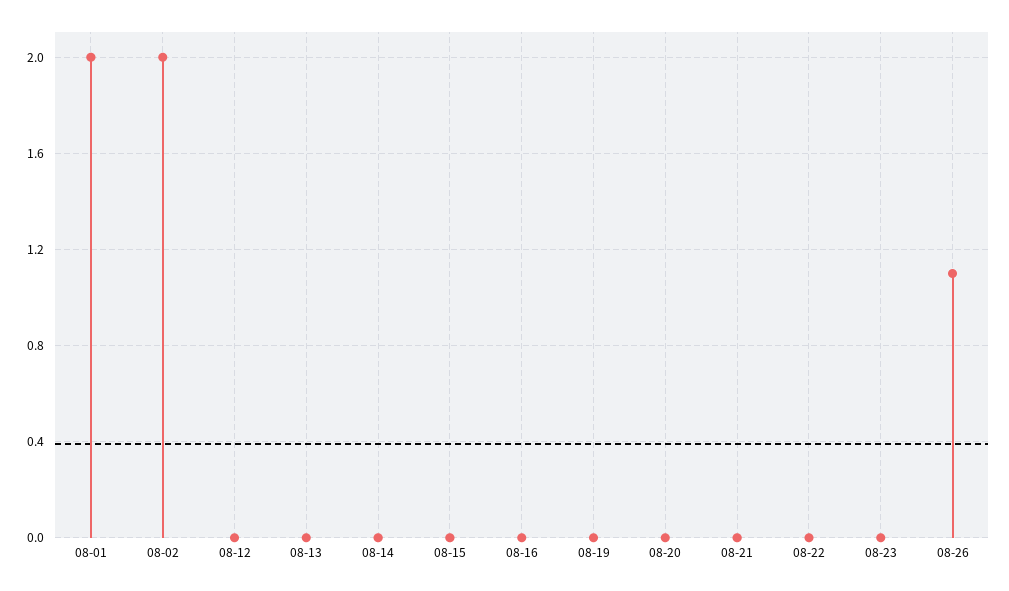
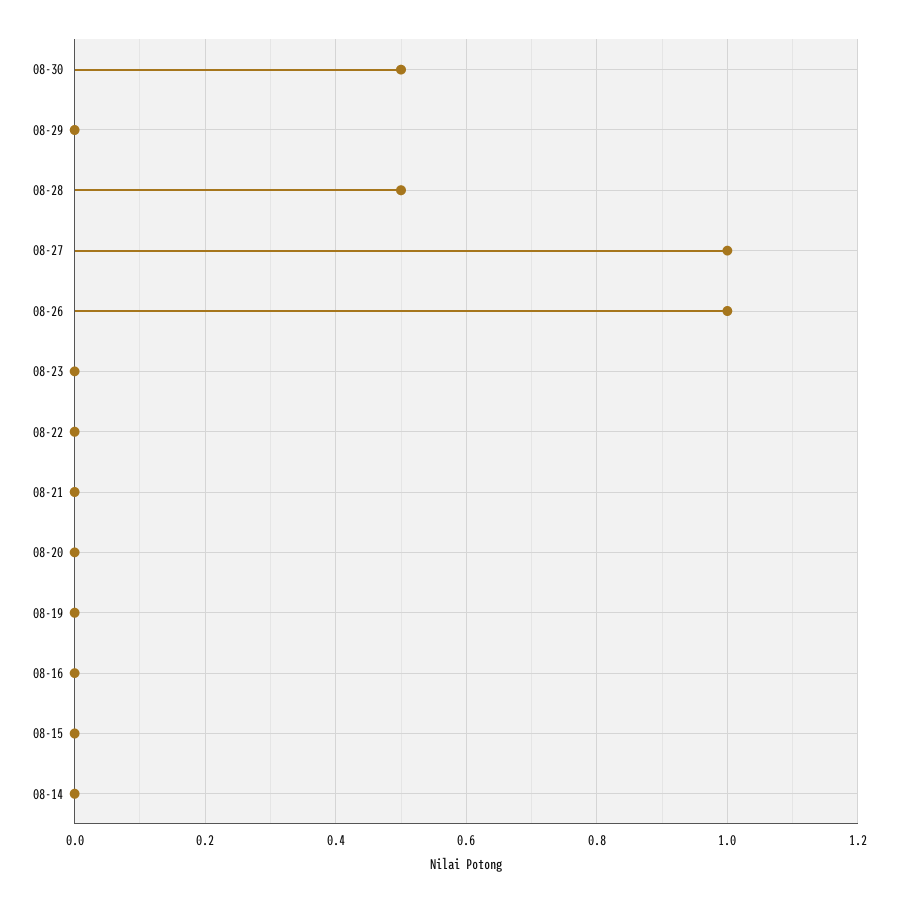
08-01: 2 -> none
08-02: 2 -> none
08-12: 0 -> none
08-13: 0 -> none
08-26: 1.1 -> 1
08-30: none -> 0.5
08-29: none -> 0
08-28: none -> 0.5
08-27: none -> 1

